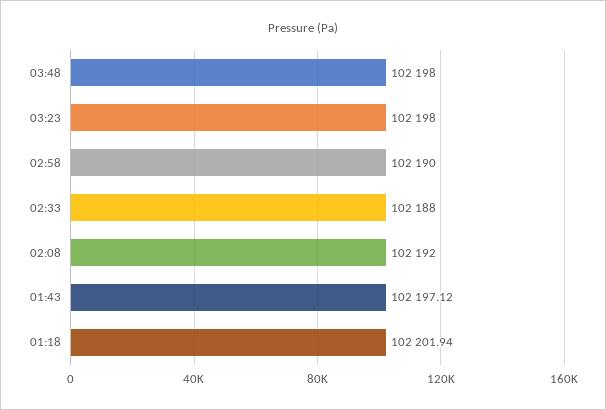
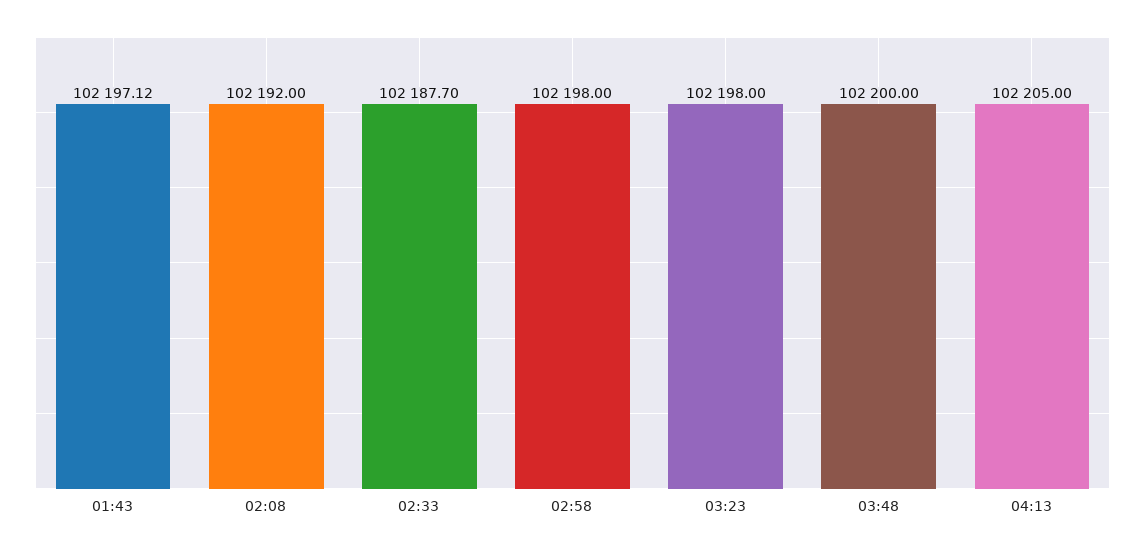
03:48: 102198 -> 102200
02:58: 102190 -> 102198
02:33: 102188 -> 102187.7
01:18: 102201.94 -> none
04:13: none -> 102205

